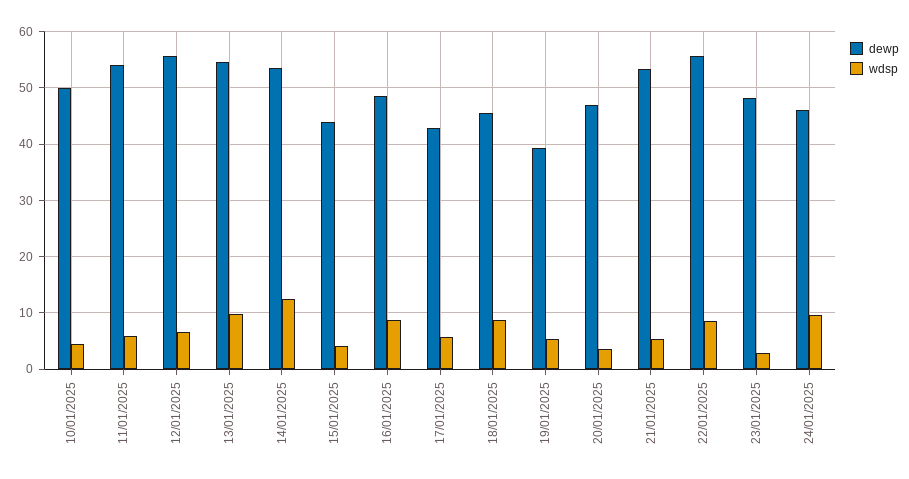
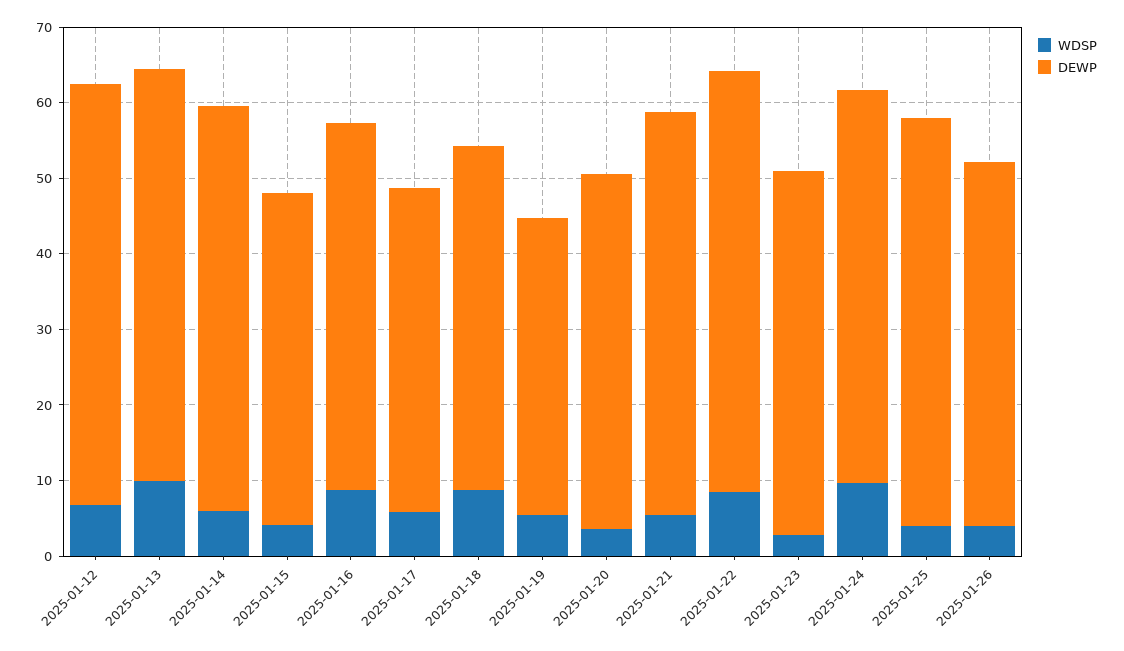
dewp, 10/01/2025: 50 -> none
wdsp, 10/01/2025: 4 -> none
dewp, 11/01/2025: 54 -> none
wdsp, 11/01/2025: 6 -> none
wdsp, 14/01/2025: 12 -> 6
dewp, 24/01/2025: 46 -> 52
wdsp, 2025-01-25: none -> 4
dewp, 2025-01-25: none -> 54
wdsp, 2025-01-26: none -> 4
dewp, 2025-01-26: none -> 48

